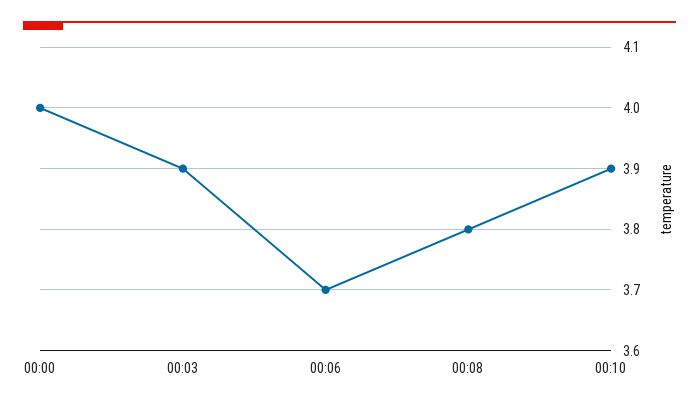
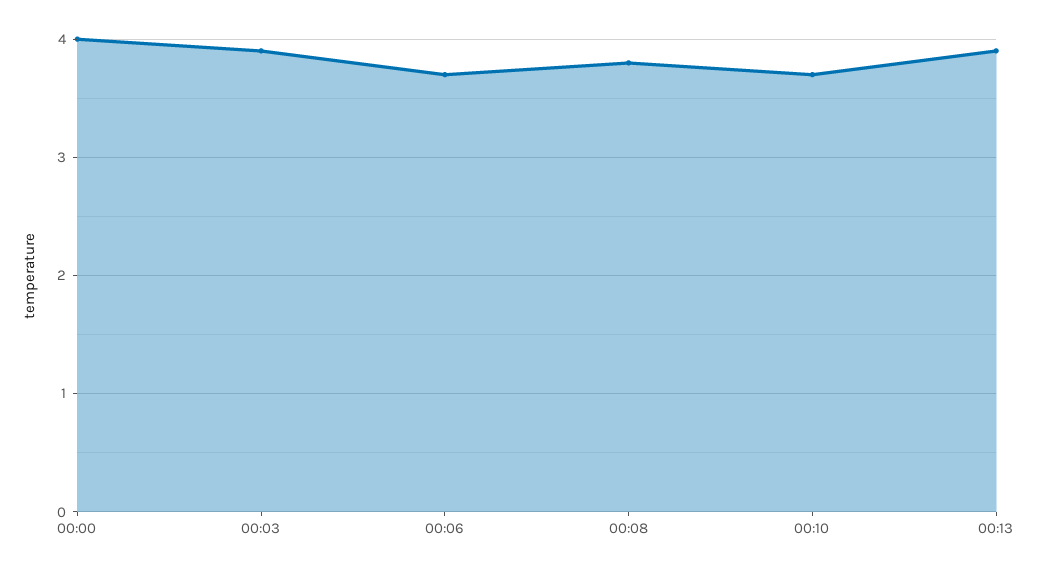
00:10: 3.9 -> 3.7
00:13: none -> 3.9

